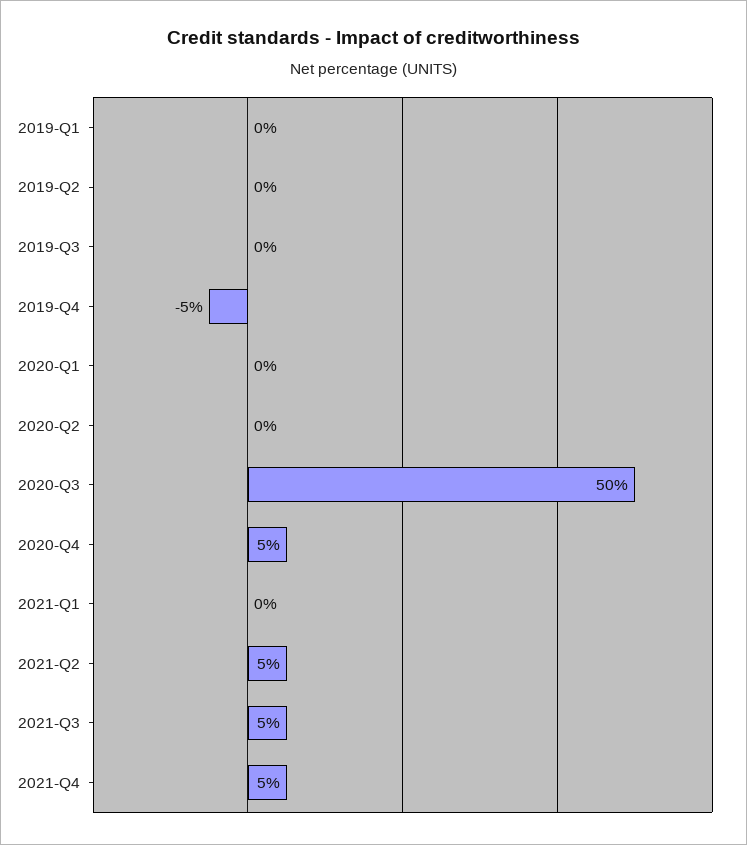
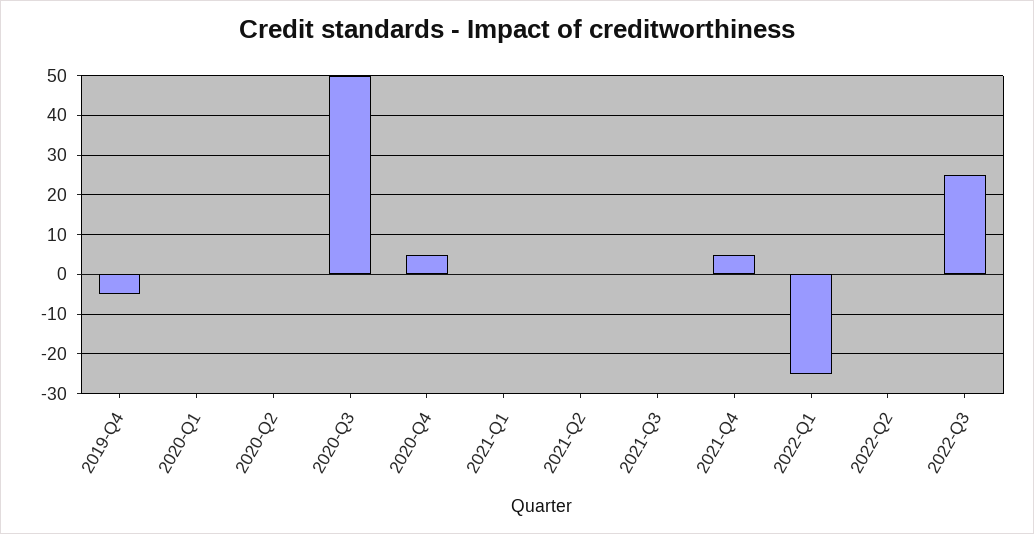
2019-Q1: 0 -> none
2019-Q2: 0 -> none
2019-Q3: 0 -> none
2021-Q2: 5 -> 0
2021-Q3: 5 -> 0
2022-Q1: none -> -25
2022-Q2: none -> 0
2022-Q3: none -> 25

